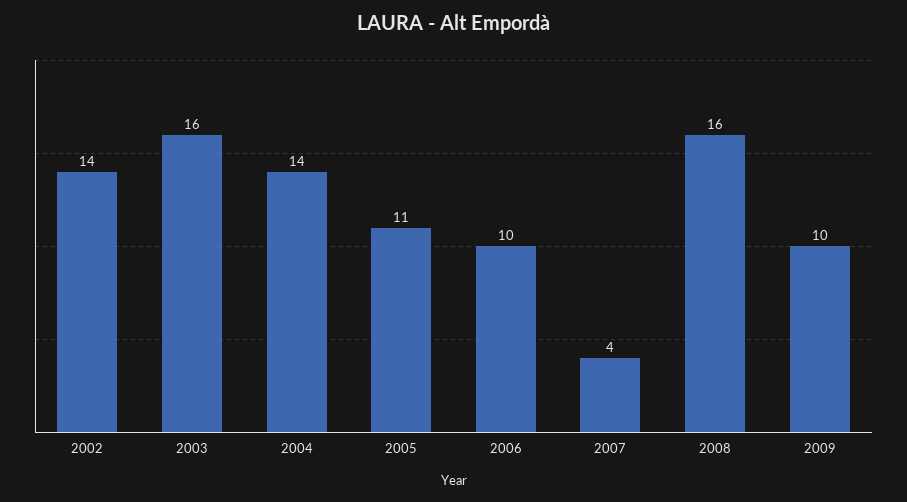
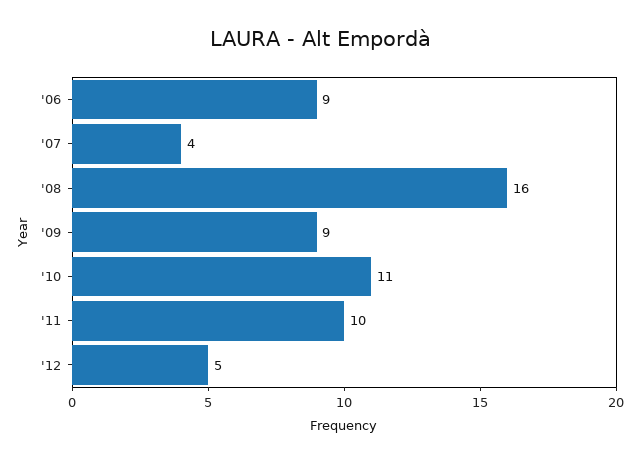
2002: 14 -> none
2003: 16 -> none
2004: 14 -> none
2005: 11 -> none
2006: 10 -> 9
2009: 10 -> 9
'10: none -> 11
'11: none -> 10
'12: none -> 5

